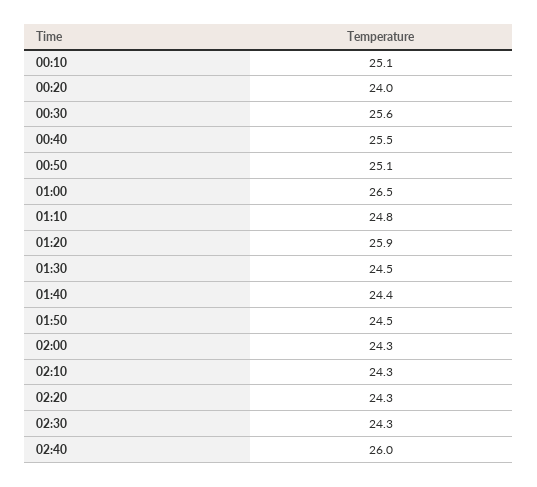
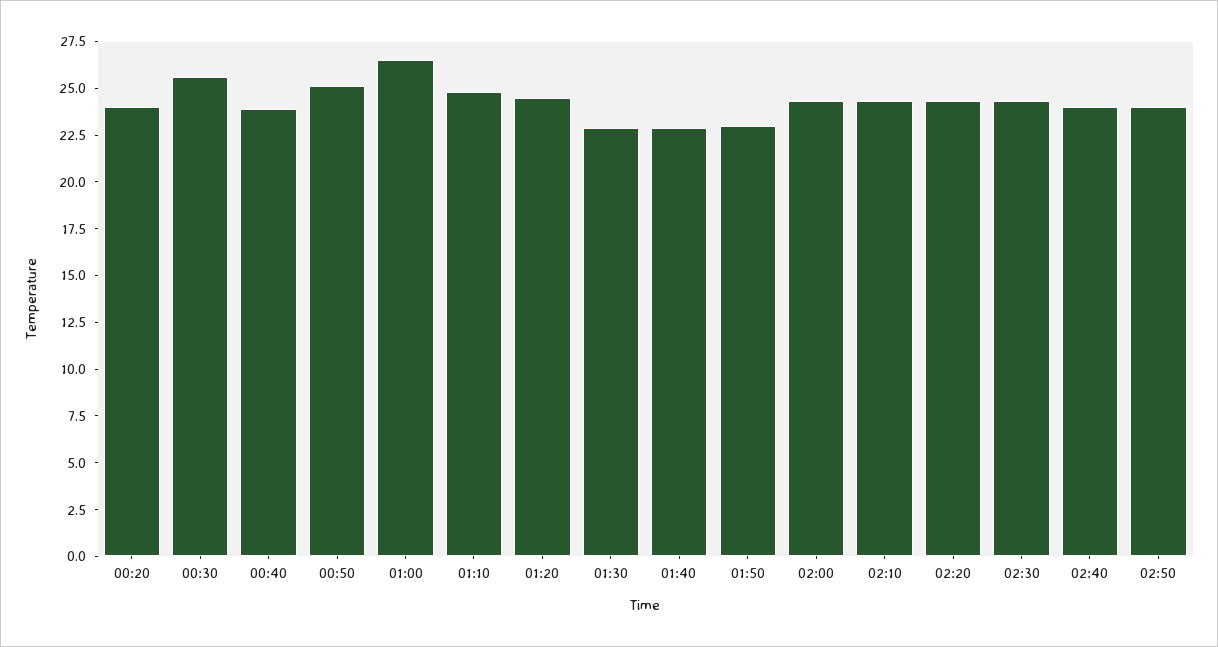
00:10: 25.1 -> none
00:40: 25.5 -> 24
01:20: 25.9 -> 24.5
01:30: 24.5 -> 23
01:40: 24.4 -> 23
01:50: 24.5 -> 23
02:40: 26 -> 24
02:50: none -> 24

